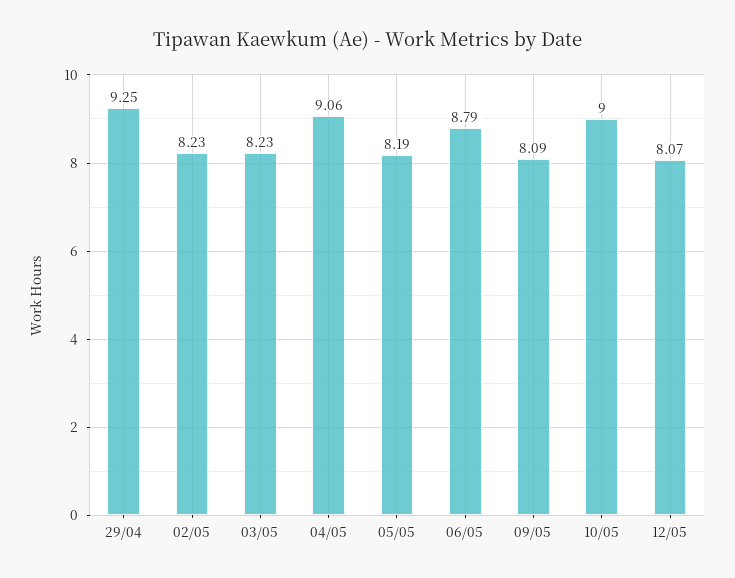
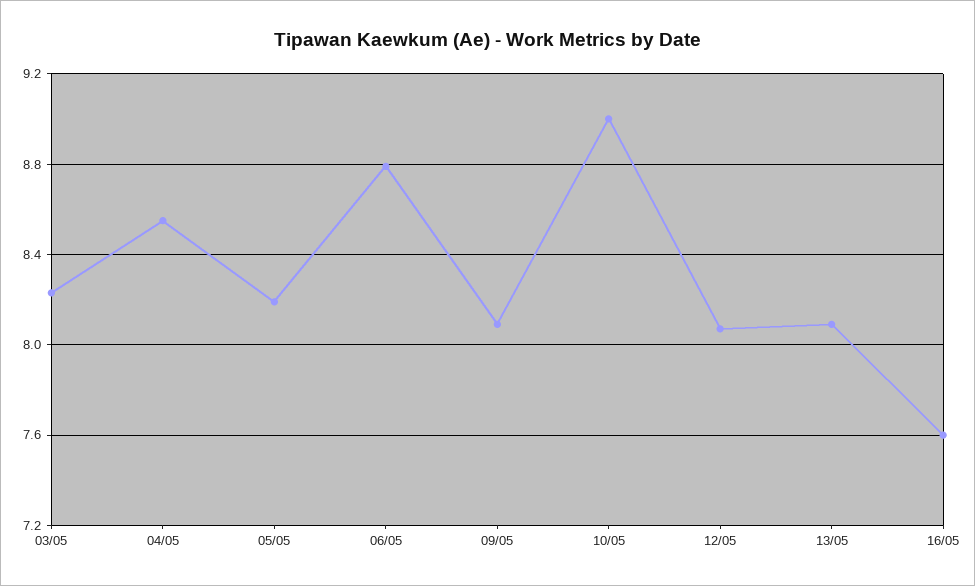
29/04: 9.25 -> none
02/05: 8.23 -> none
04/05: 9.06 -> 8.55
13/05: none -> 8.1
16/05: none -> 7.6

